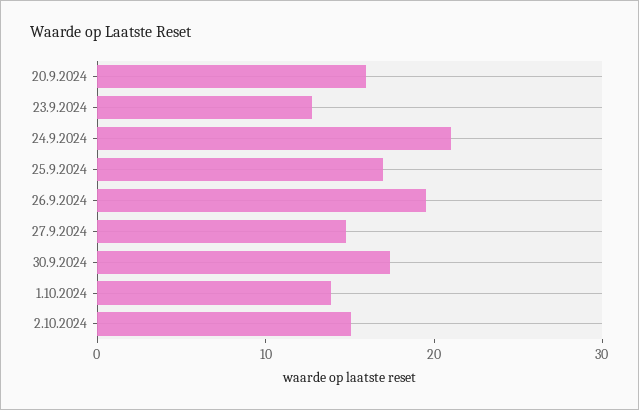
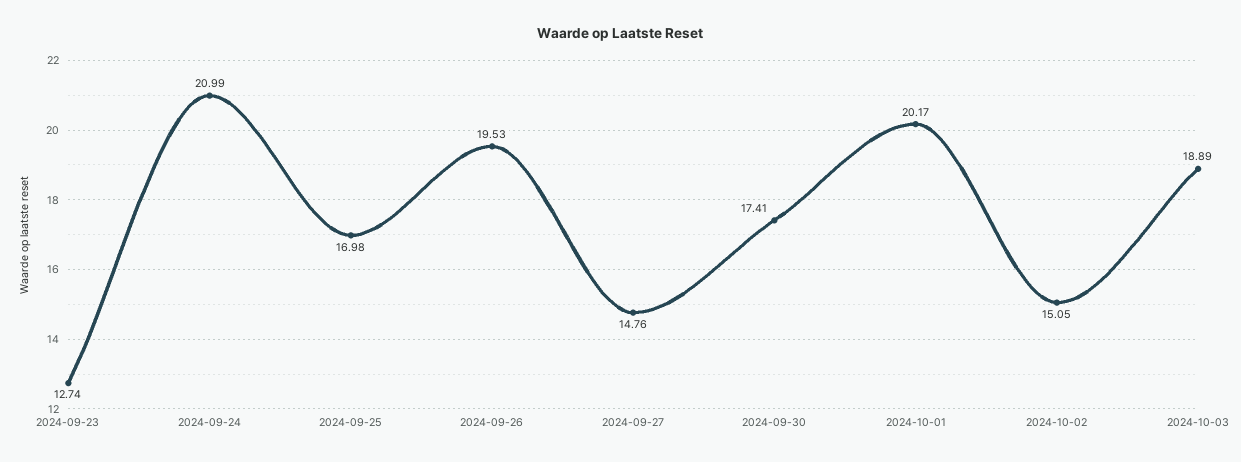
20.9.2024: 16 -> none
1.10.2024: 14 -> 20.17
2024-10-03: none -> 18.89

